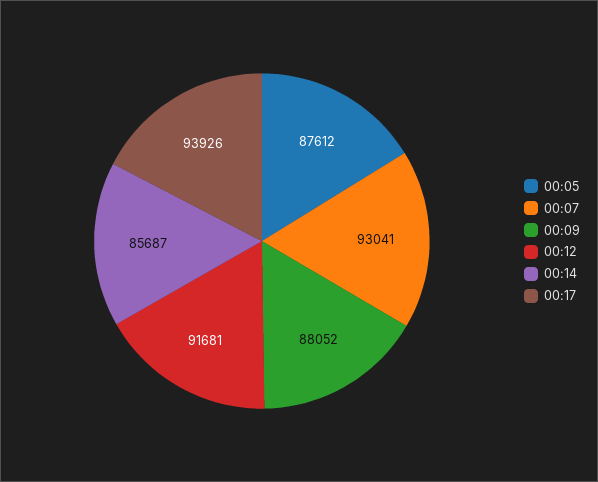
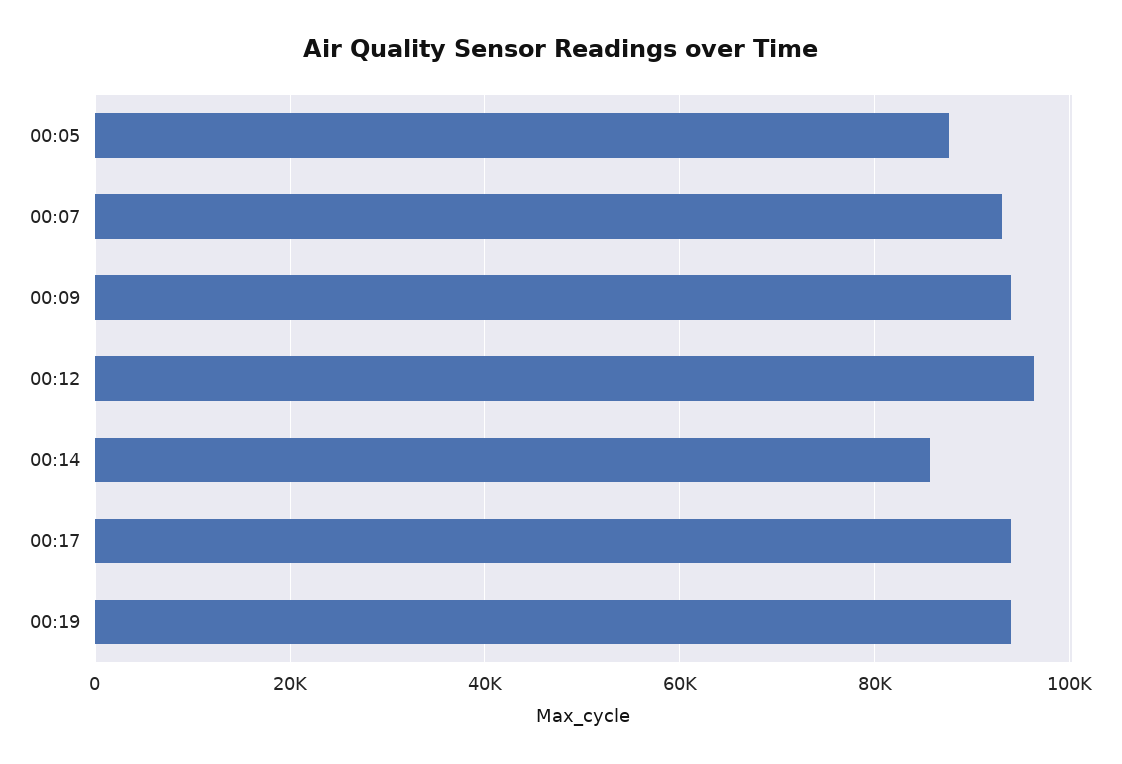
00:09: 88052 -> 94000
00:12: 91681 -> 96000
00:19: none -> 94000

